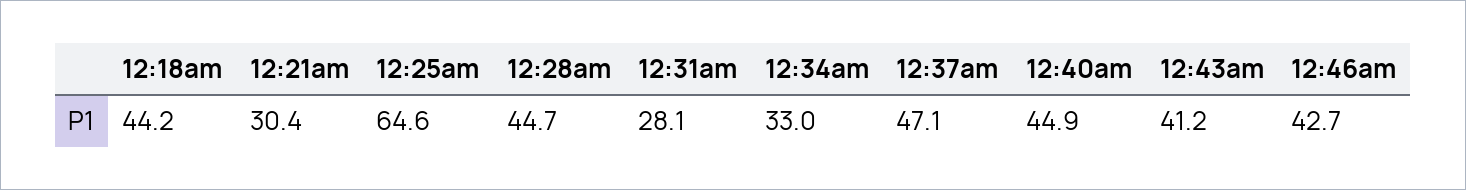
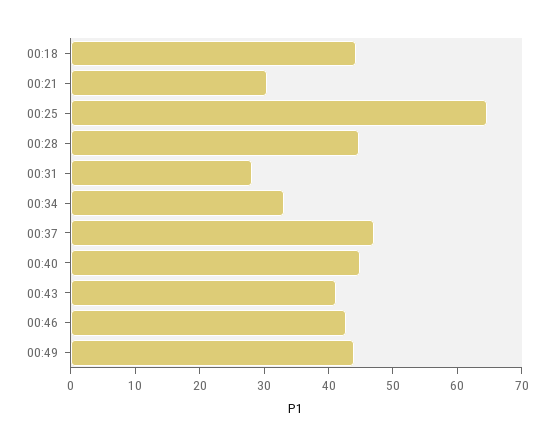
00:49: none -> 44

